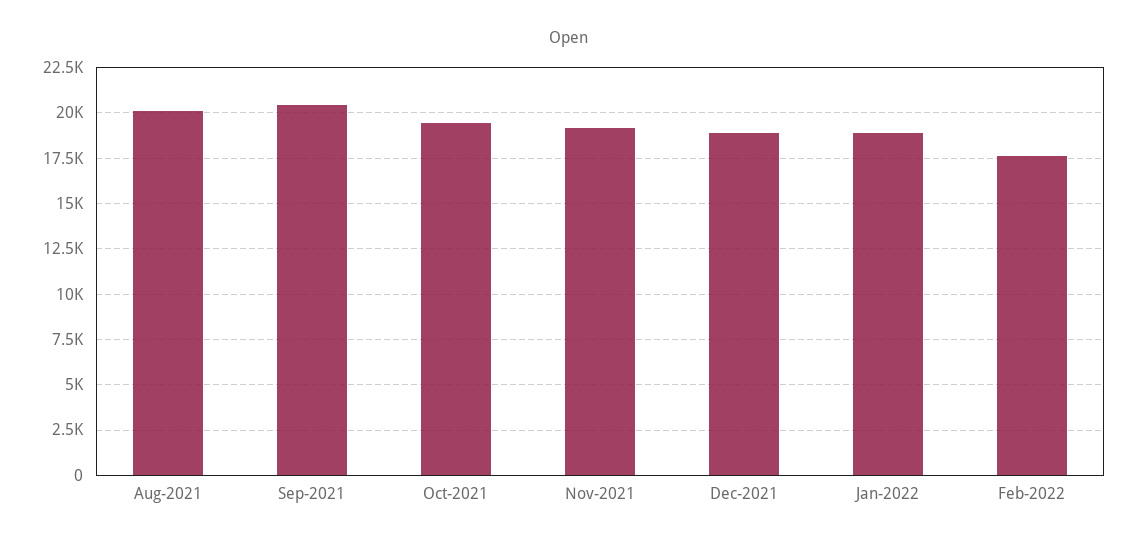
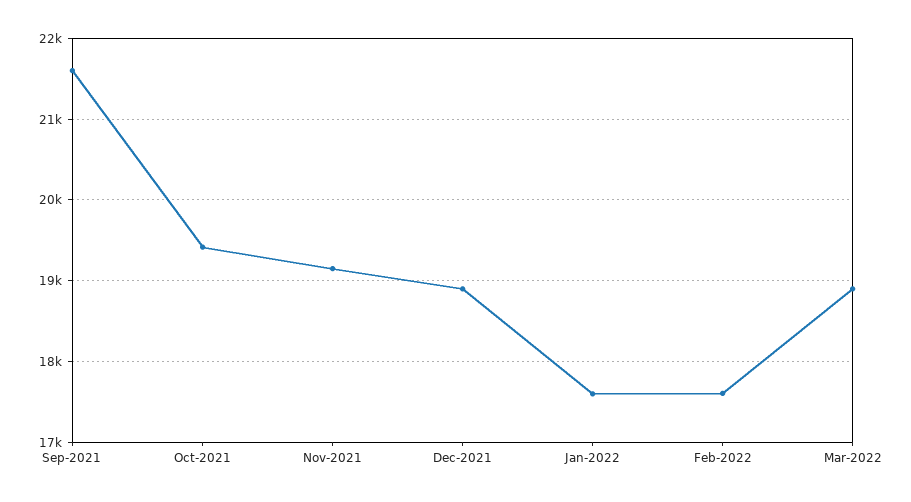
Aug-2021: 20000 -> none
Sep-2021: 20500 -> 21600
Jan-2022: 19000 -> 17600
Mar-2022: none -> 18900

